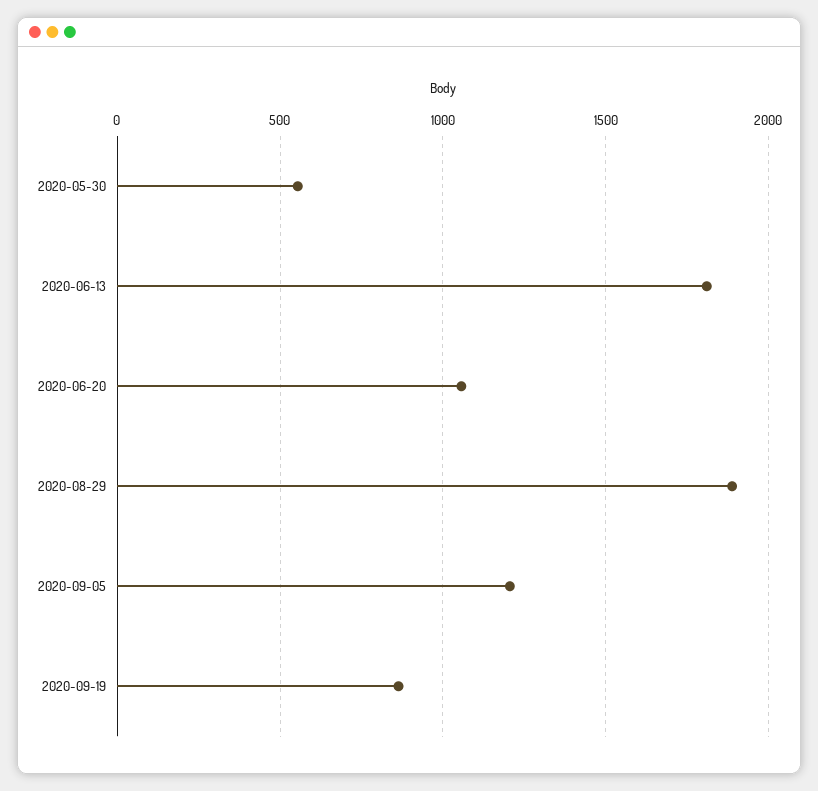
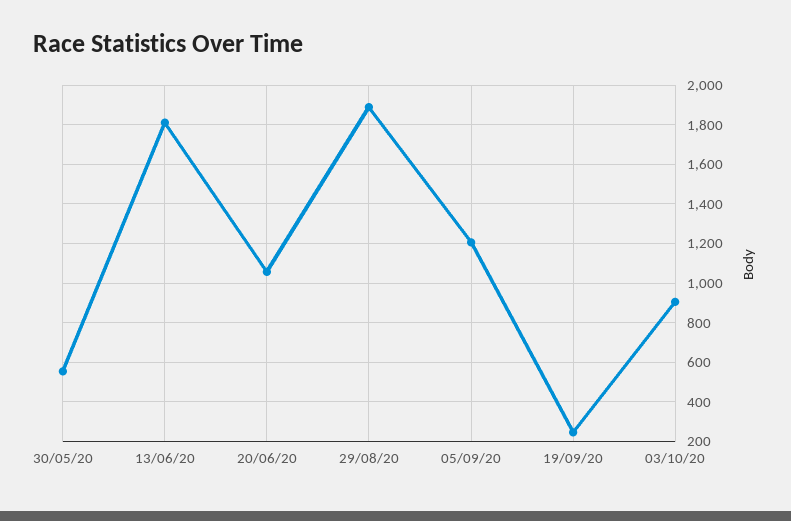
2020-09-19: 850 -> 250
03/10/20: none -> 900

